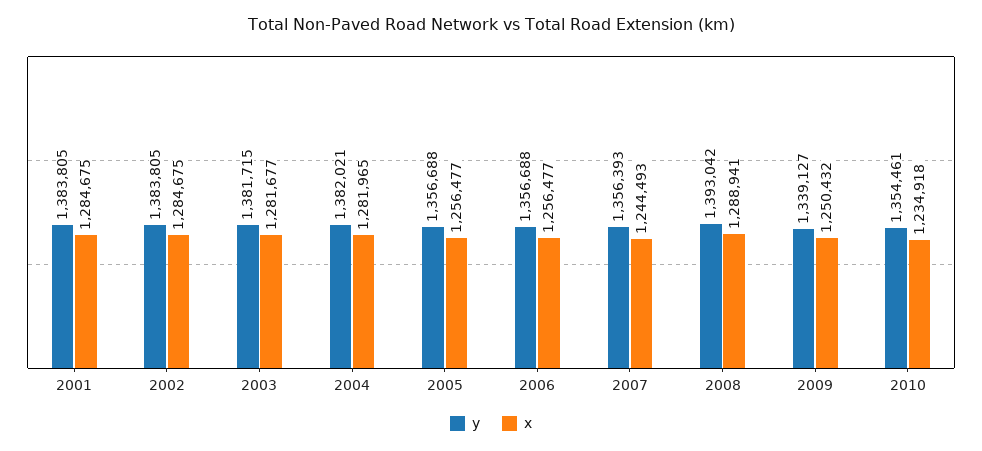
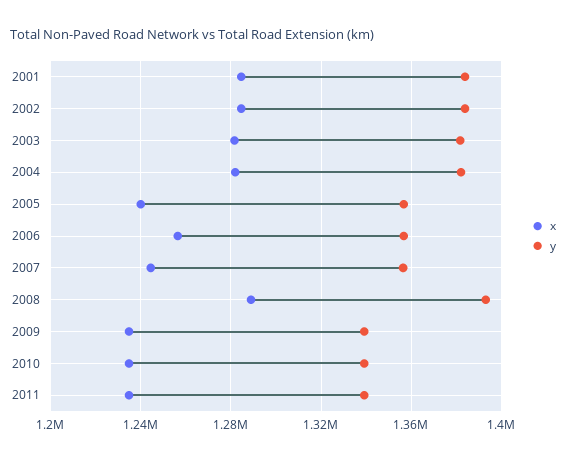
x, 2005: 1256477 -> 1240000
x, 2009: 1250432 -> 1235000
y, 2010: 1354461 -> 1340000
x, 2011: none -> 1235000
y, 2011: none -> 1340000

